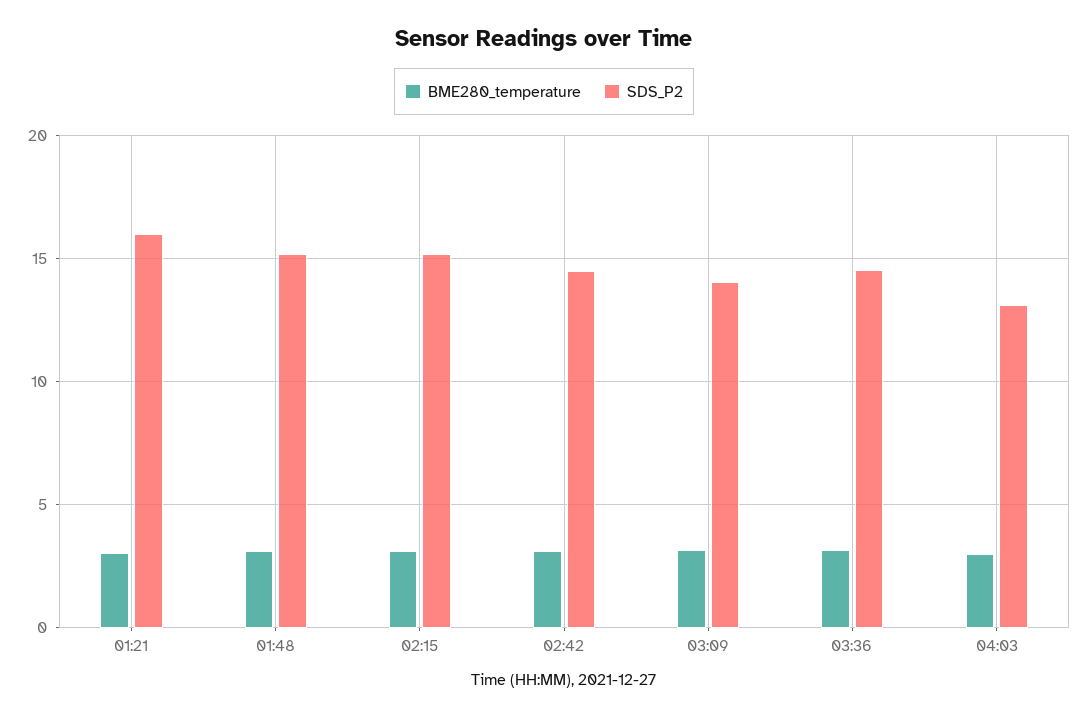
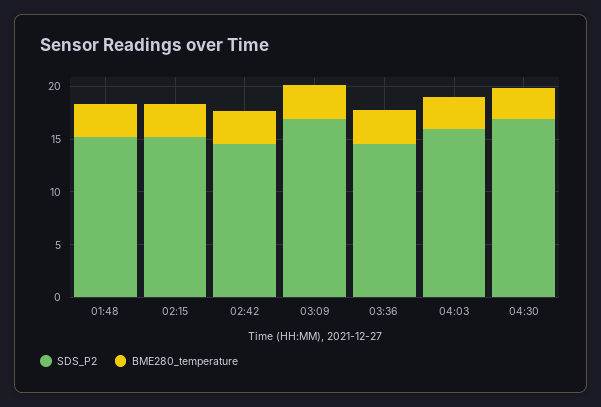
BME280_temperature, 01:21: 3 -> none
SDS_P2, 01:21: 16 -> none
SDS_P2, 03:09: 14 -> 17
SDS_P2, 04:03: 13 -> 16
SDS_P2, 04:30: none -> 17
BME280_temperature, 04:30: none -> 3

